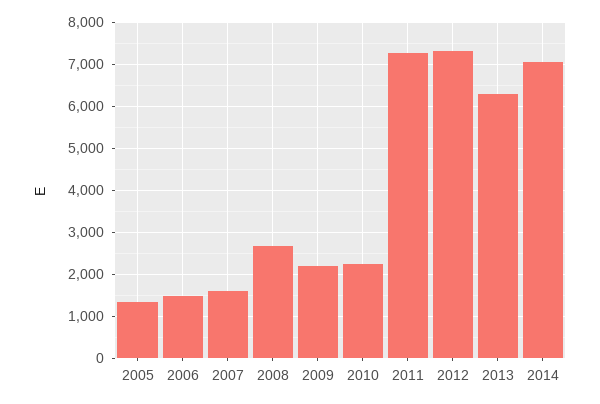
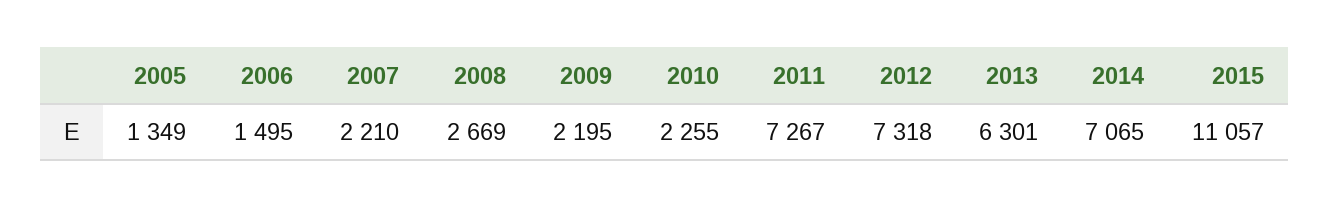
2007: 1600 -> 2210
2015: none -> 11057

